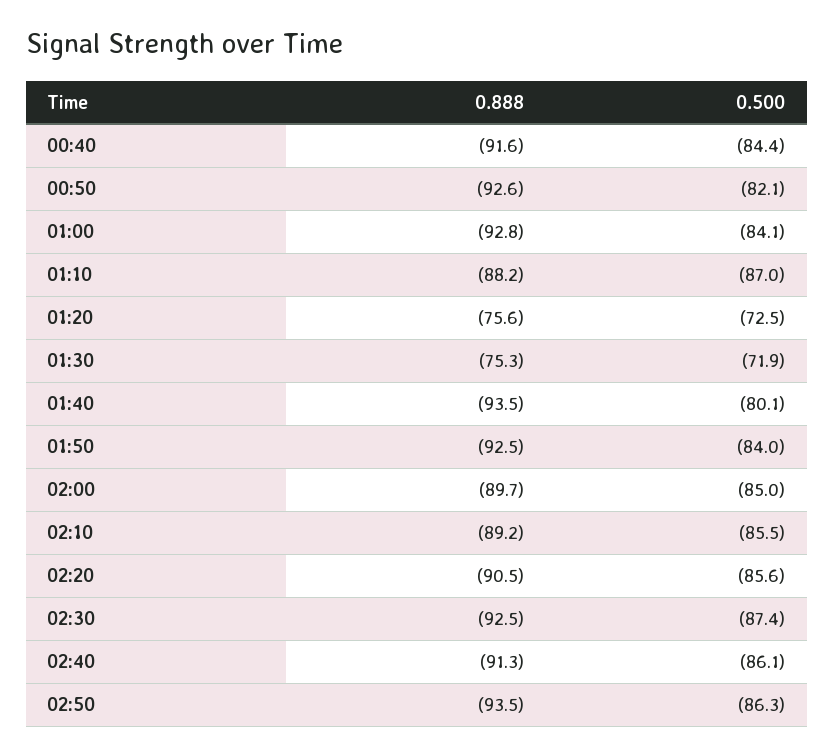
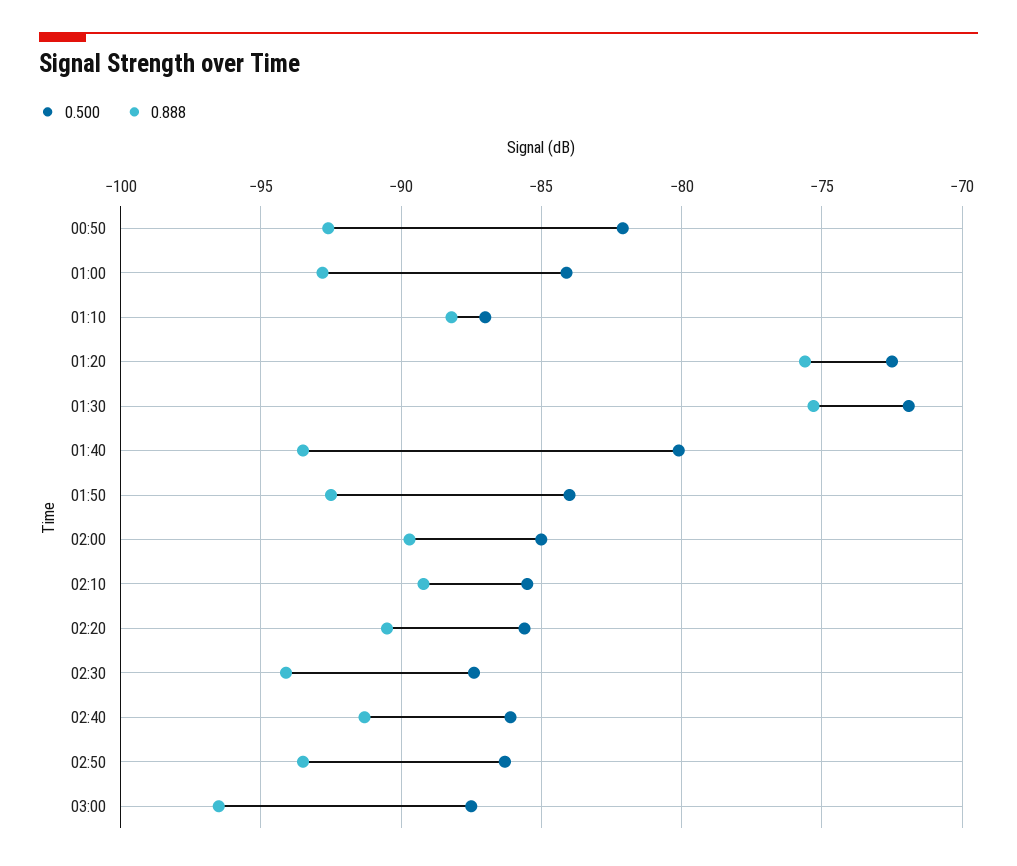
0.888, 00:40: -91.6 -> none
0.500, 00:40: -84.4 -> none
0.888, 02:30: -92.5 -> -94
0.500, 03:00: none -> -87.5
0.888, 03:00: none -> -96.5

